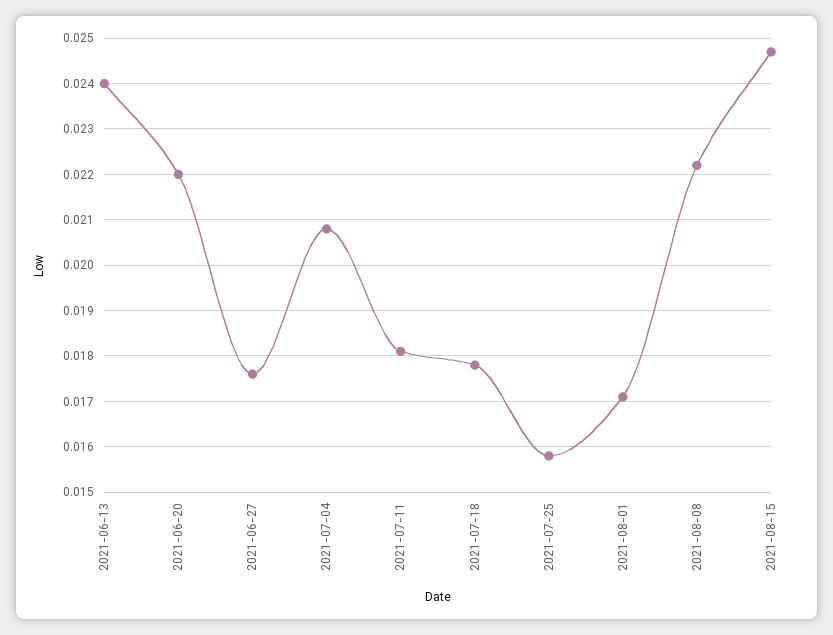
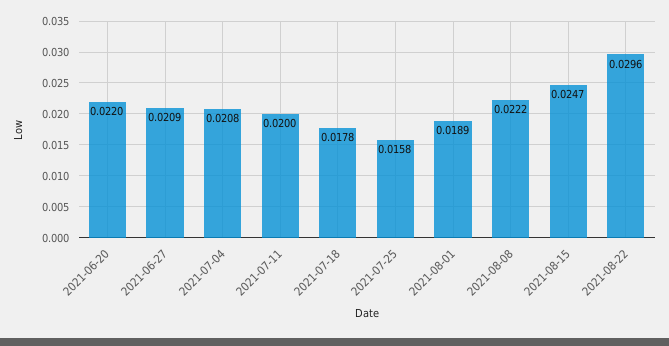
2021-06-13: 0.024 -> none
2021-06-27: 0.0175 -> 0.0209
2021-07-11: 0.018 -> 0.02
2021-08-01: 0.017 -> 0.0189
2021-08-22: none -> 0.0296

